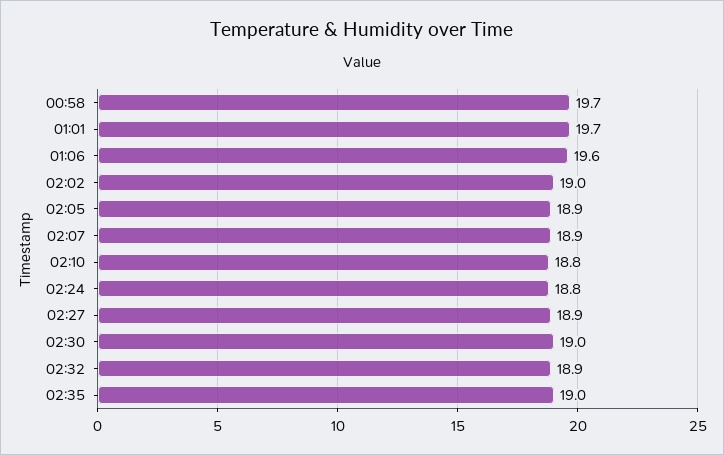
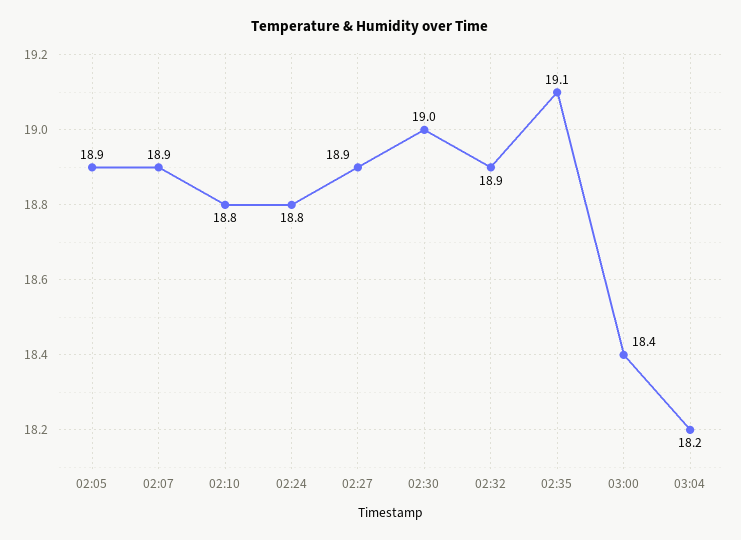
00:58: 19.7 -> none
01:01: 19.7 -> none
01:06: 19.6 -> none
02:02: 19 -> none
02:35: 19 -> 19.1
03:00: none -> 18.4
03:04: none -> 18.2

